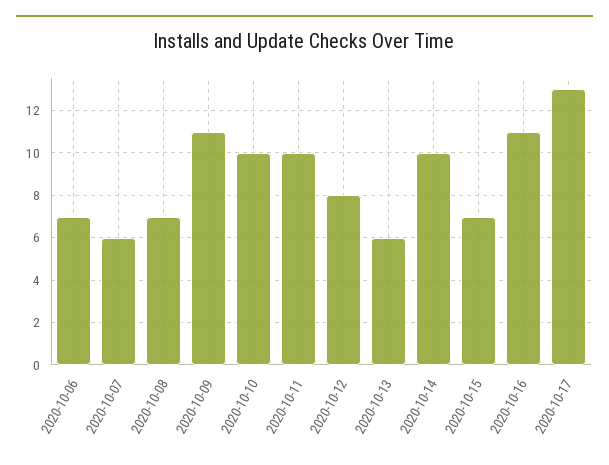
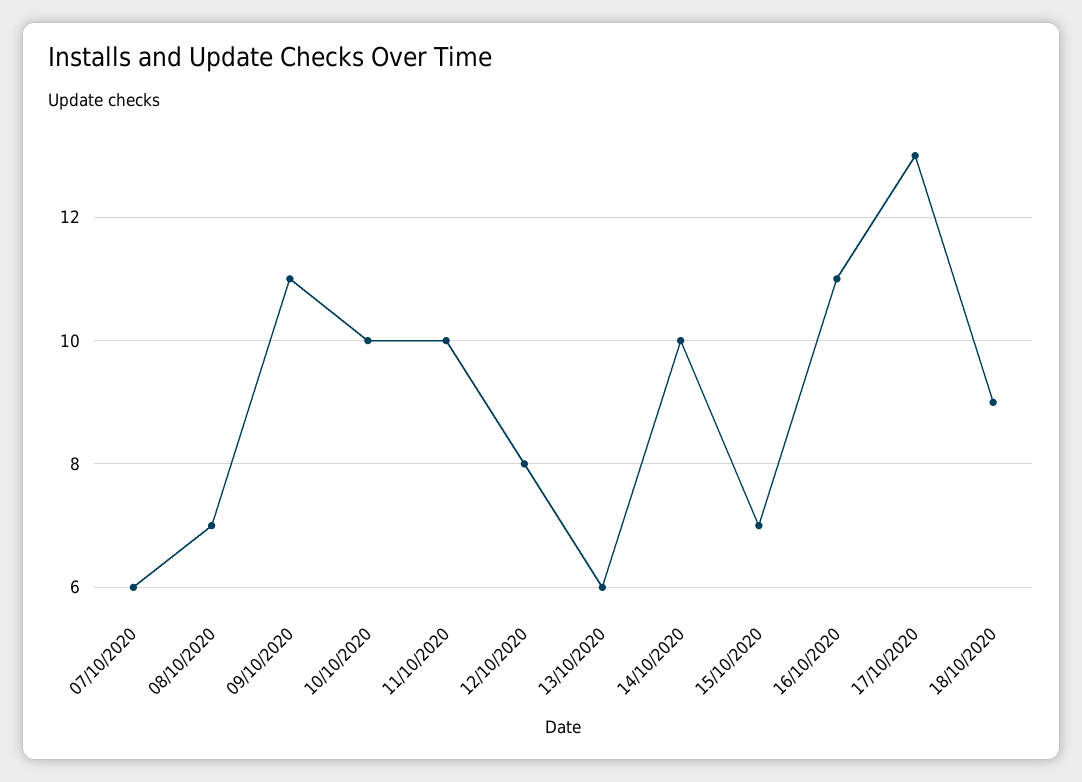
2020-10-06: 7 -> none
18/10/2020: none -> 9

